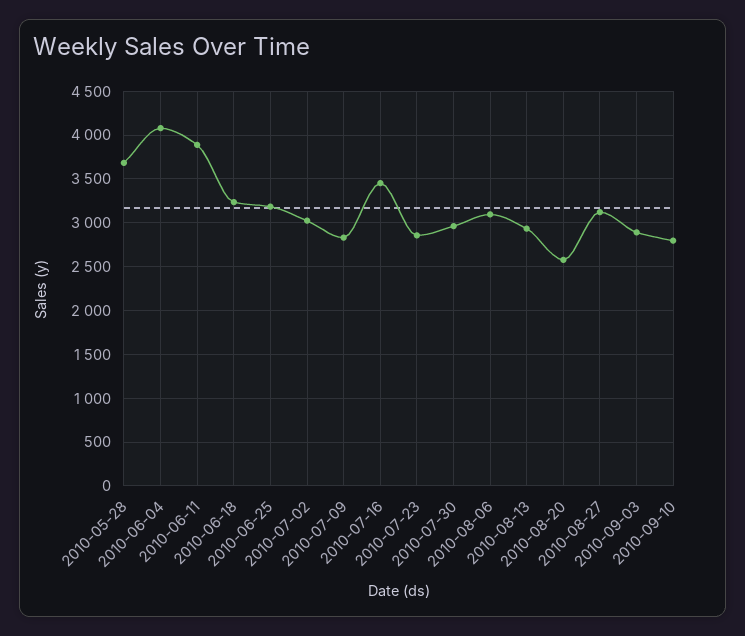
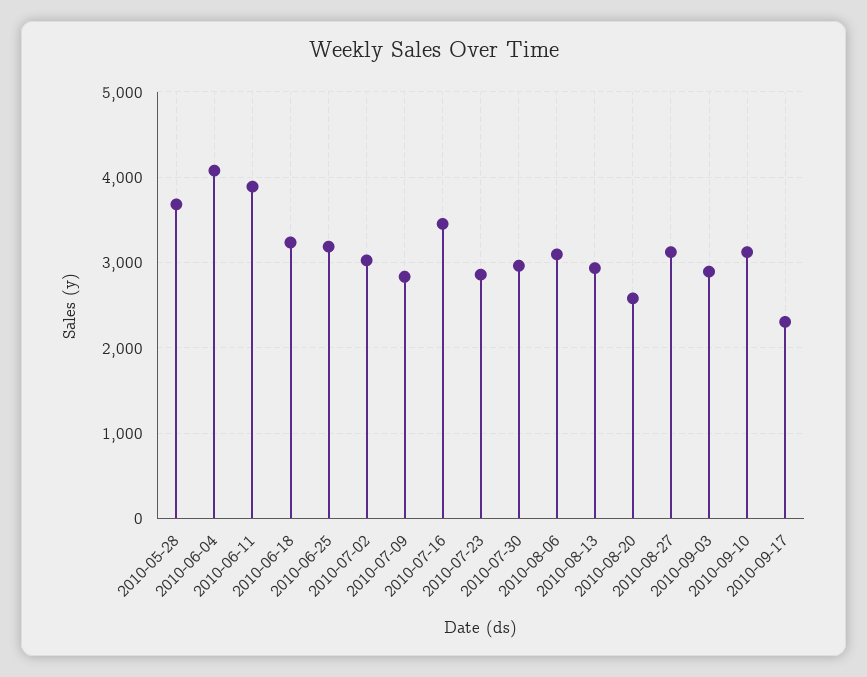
2010-09-10: 2800 -> 3100
2010-09-17: none -> 2300

